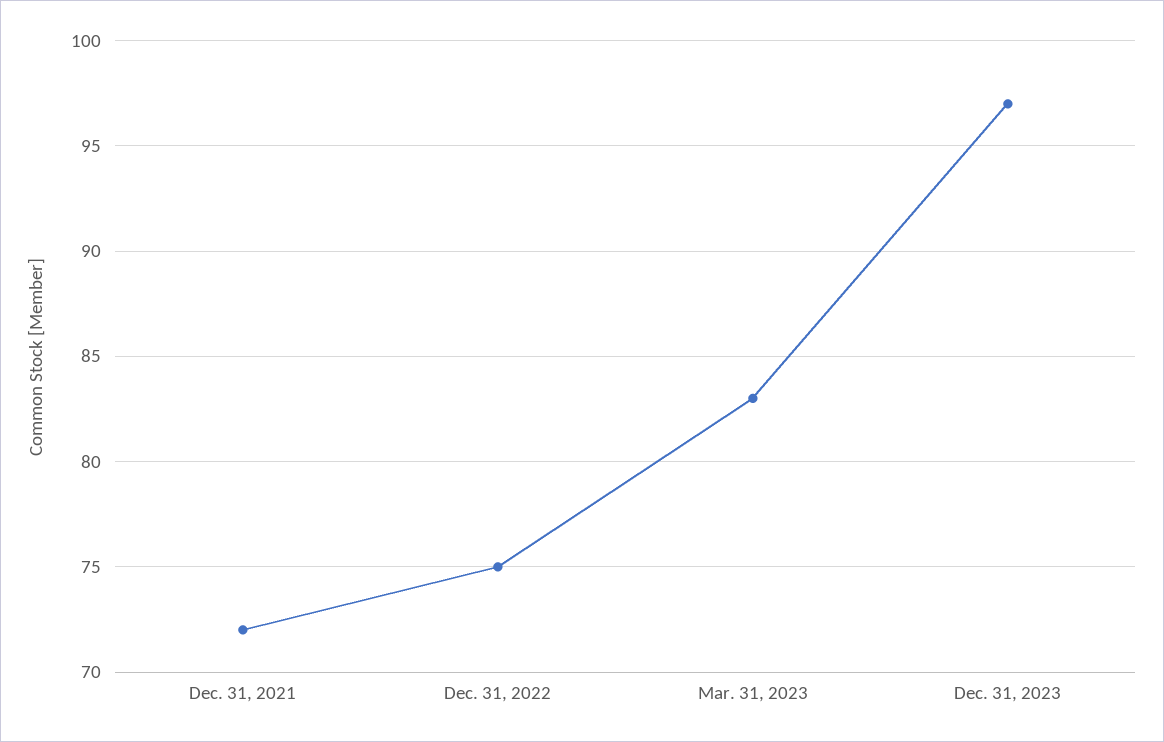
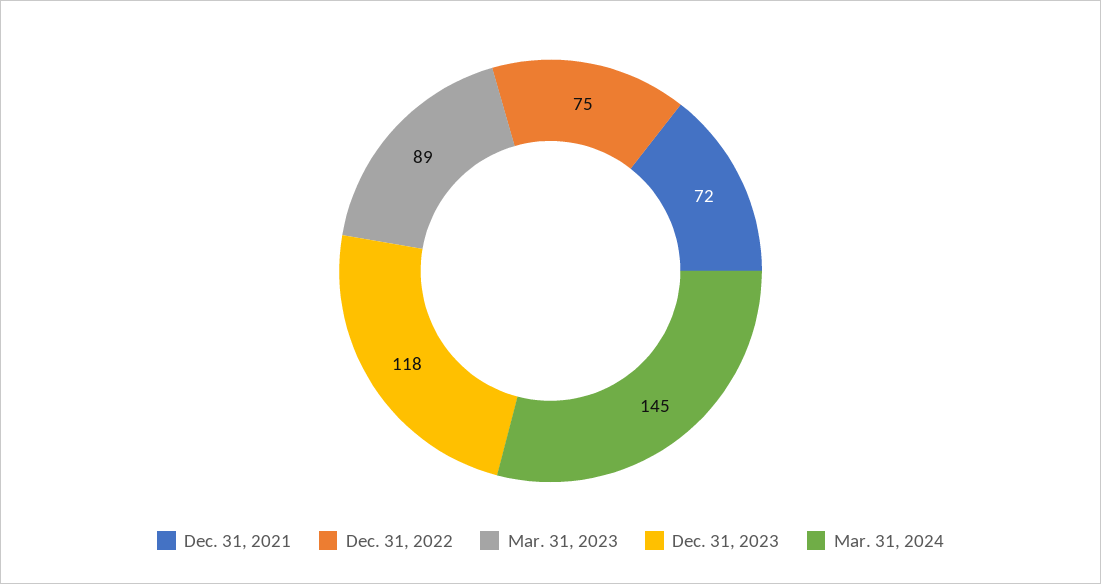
Mar. 31, 2023: 83 -> 89
Dec. 31, 2023: 97 -> 118
Mar. 31, 2024: none -> 145

